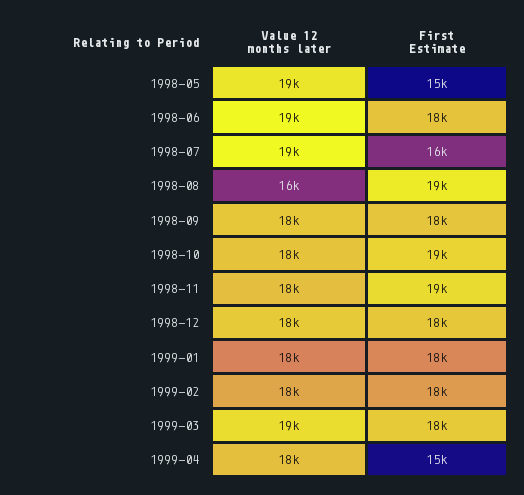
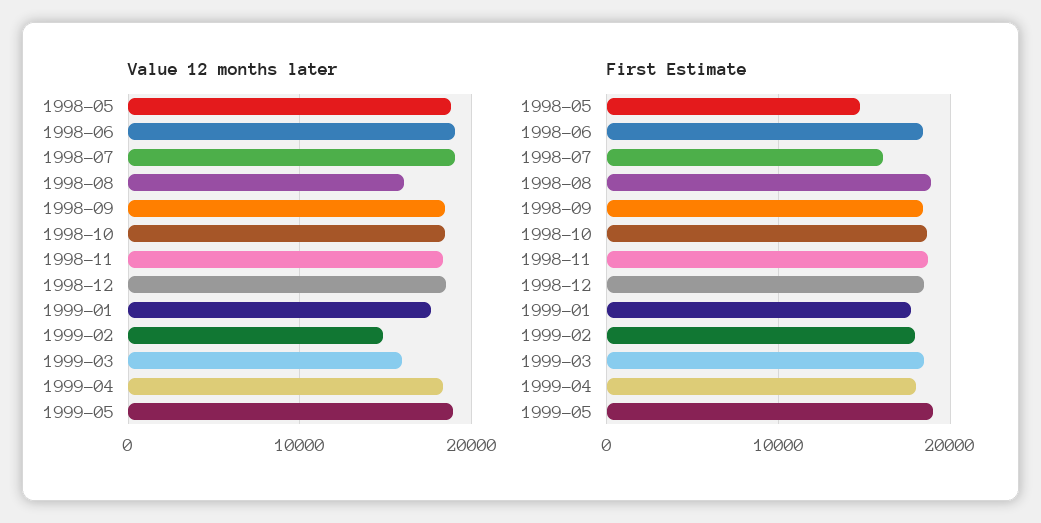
Value 12 months later, 1999-02: 18000 -> 15000
Value 12 months later, 1999-03: 19000 -> 16000
First Estimate, 1999-04: 15000 -> 18000
Value 12 months later, 1999-05: none -> 19000
First Estimate, 1999-05: none -> 19000

